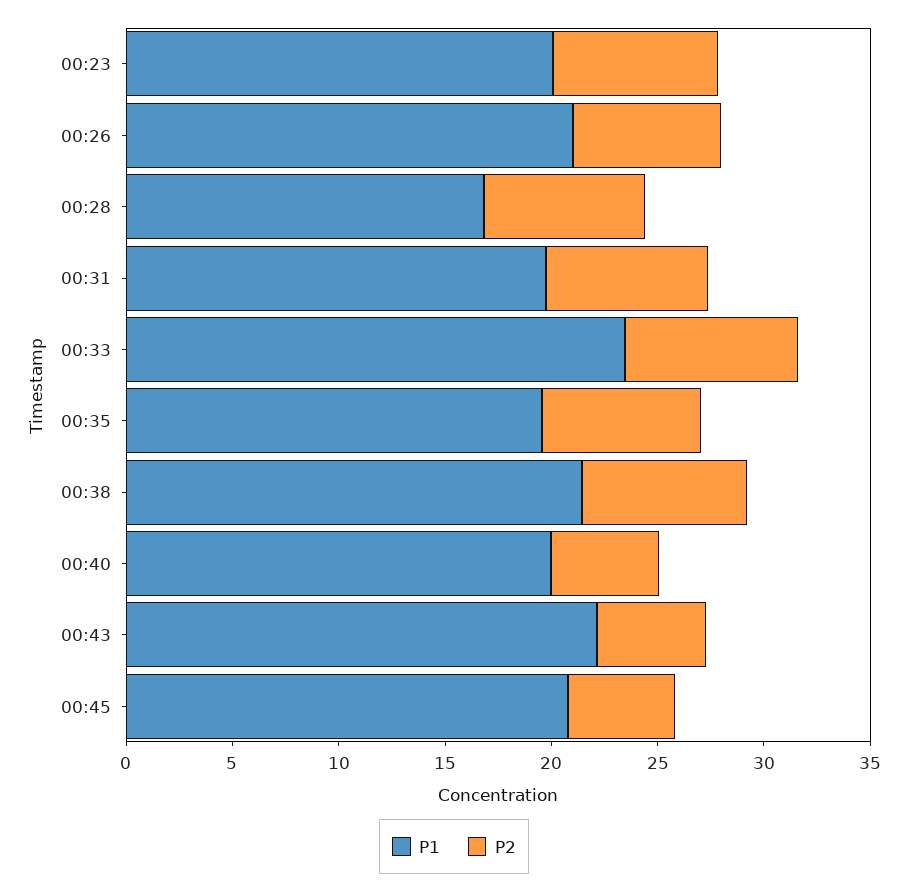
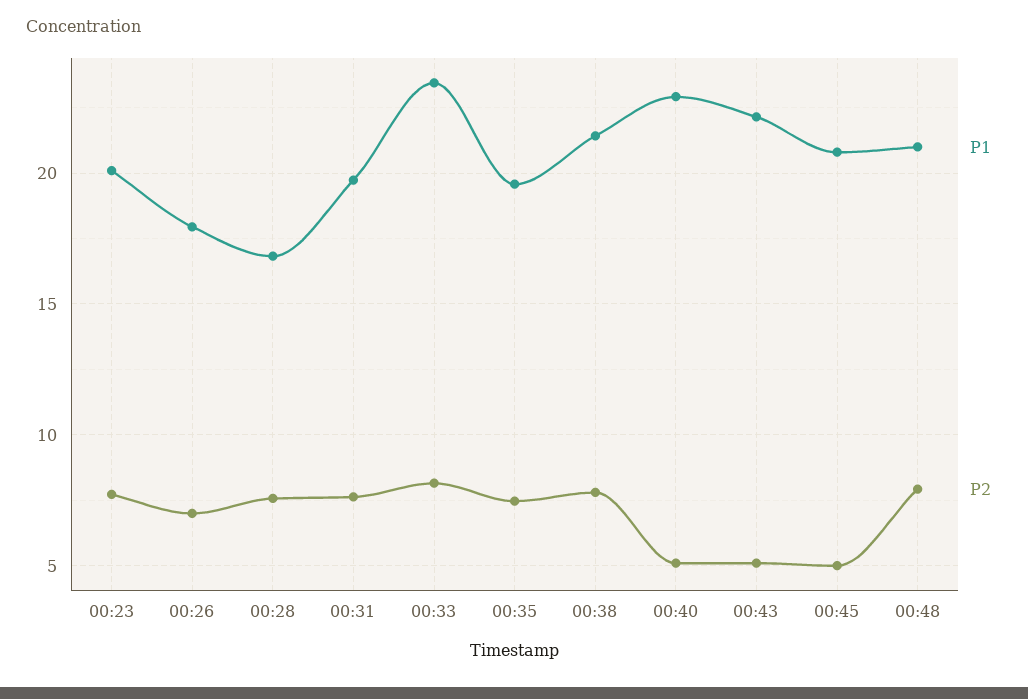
P1, 00:26: 21 -> 18
P1, 00:40: 20 -> 23
P1, 00:48: none -> 21
P2, 00:48: none -> 8

